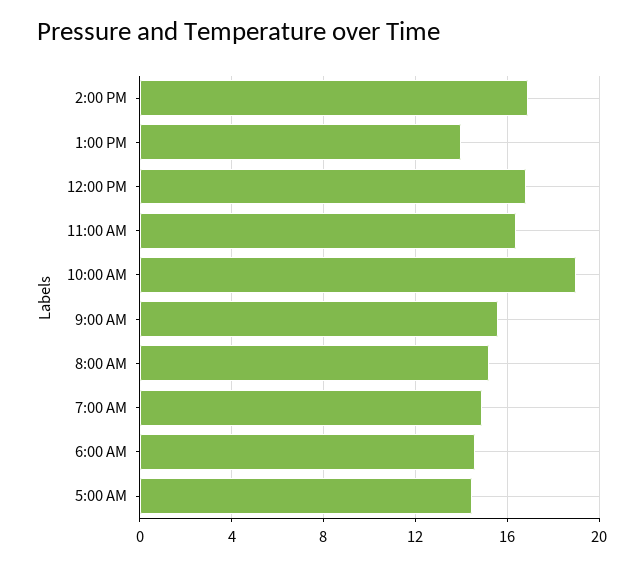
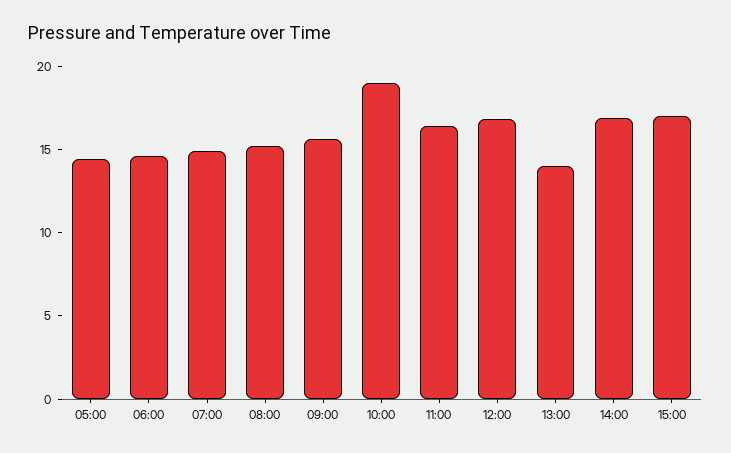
15:00: none -> 17

